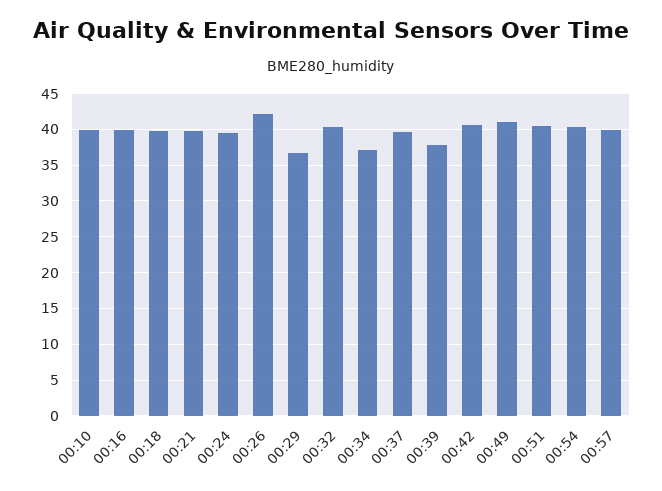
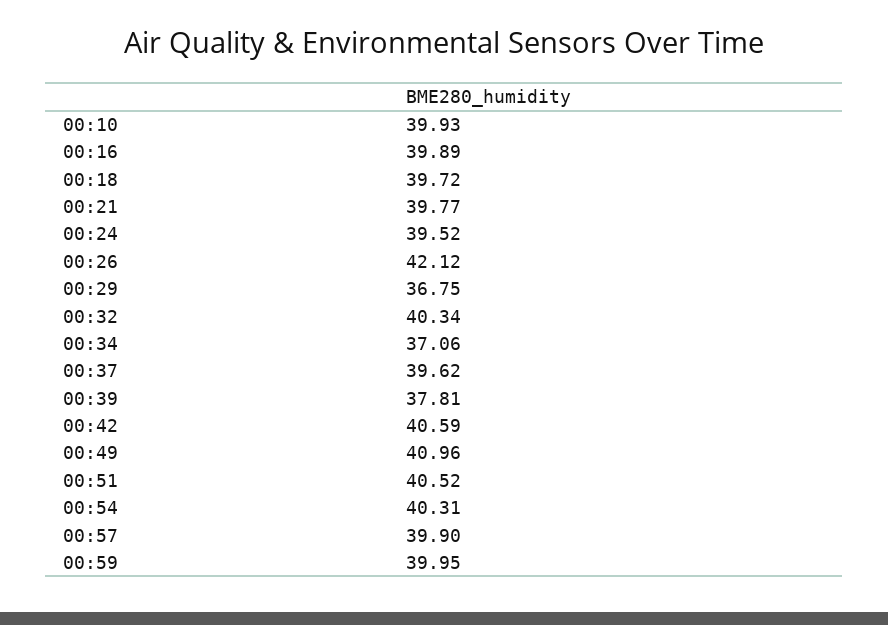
00:59: none -> 39.95

